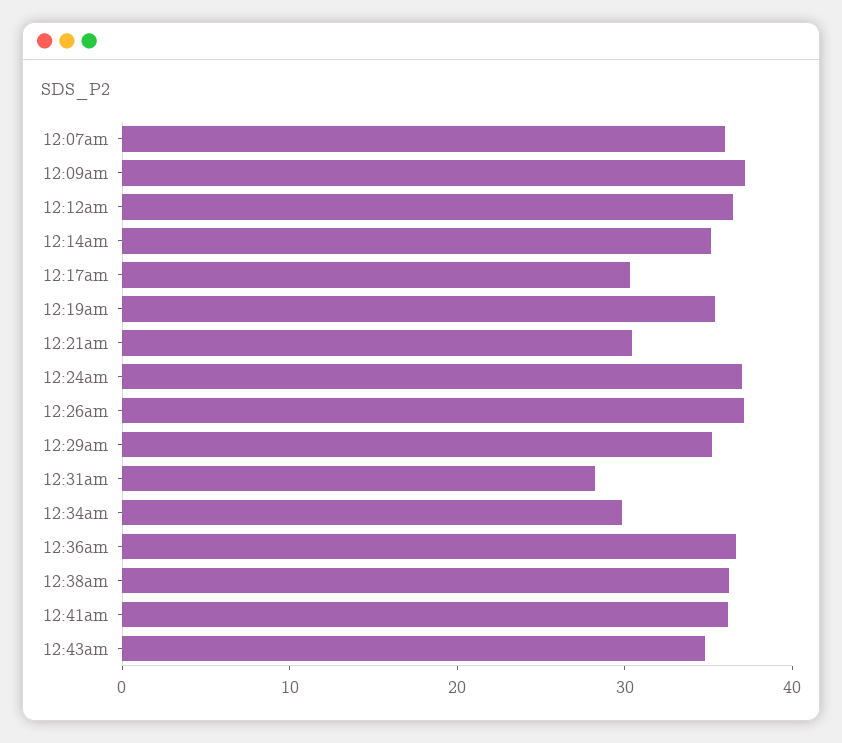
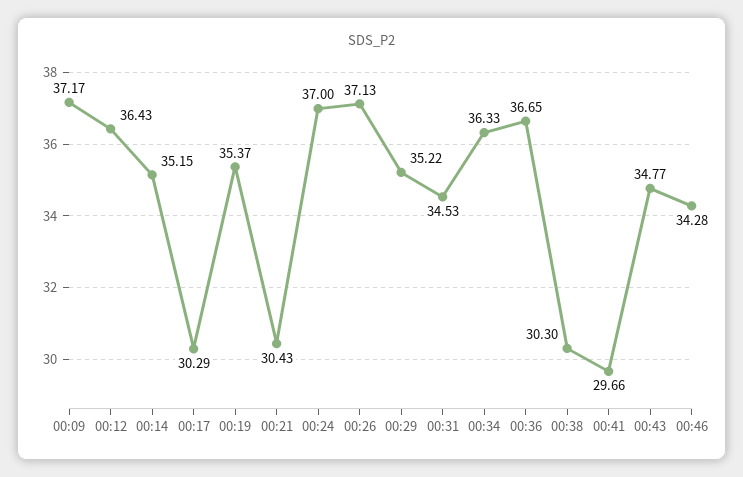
12:07am: 36 -> none
12:31am: 28 -> 34.53
12:34am: 30 -> 36.33
12:38am: 36 -> 30.3
12:41am: 36 -> 29.66
00:46: none -> 34.28

